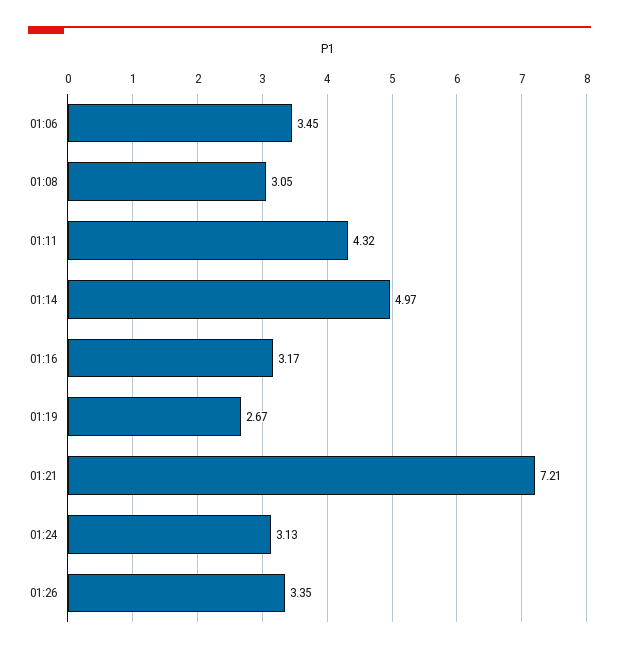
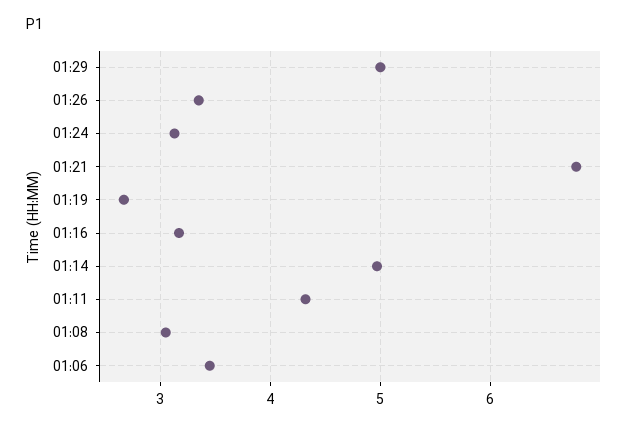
01:21: 7.21 -> 6.8
01:29: none -> 5

